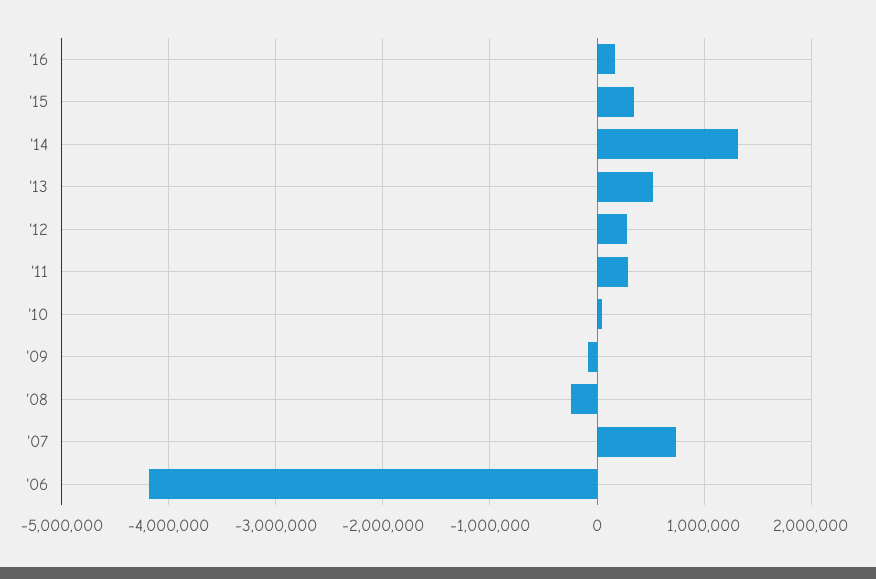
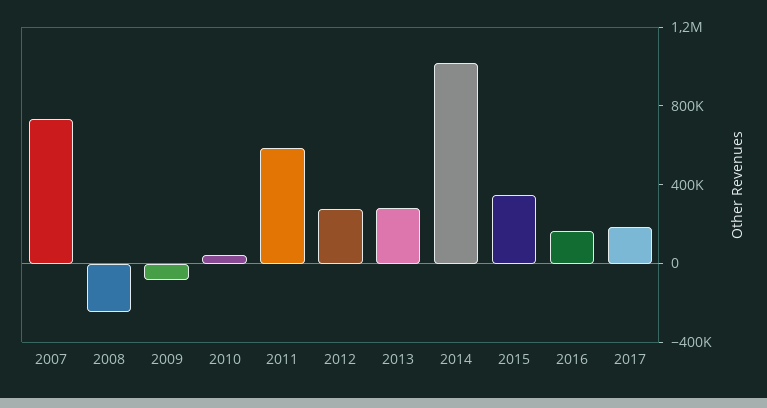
'14: 1300000 -> 1000000
'13: 500000 -> 300000
'11: 300000 -> 600000
'06: -4200000 -> none
2017: none -> 200000

